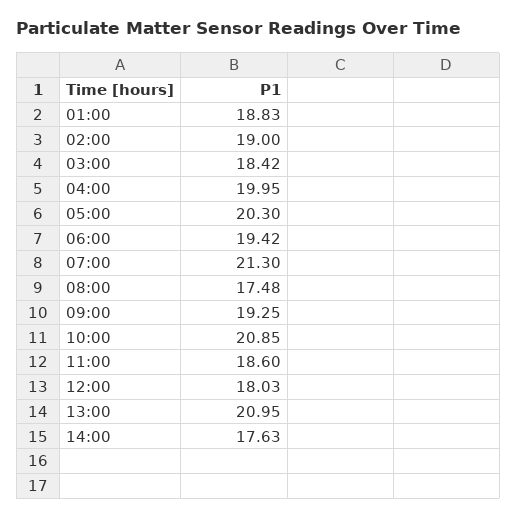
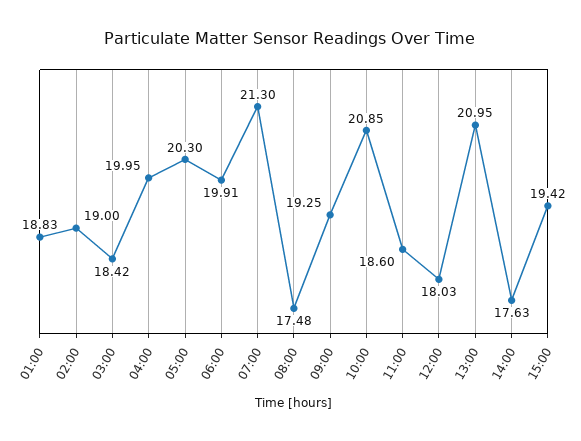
06:00: 19.42 -> 19.91
15:00: none -> 19.42

